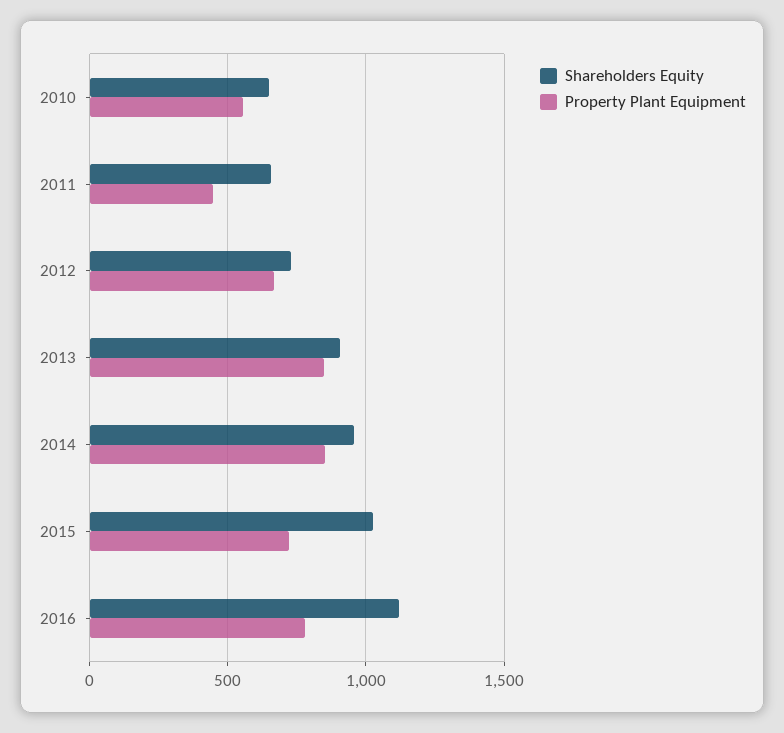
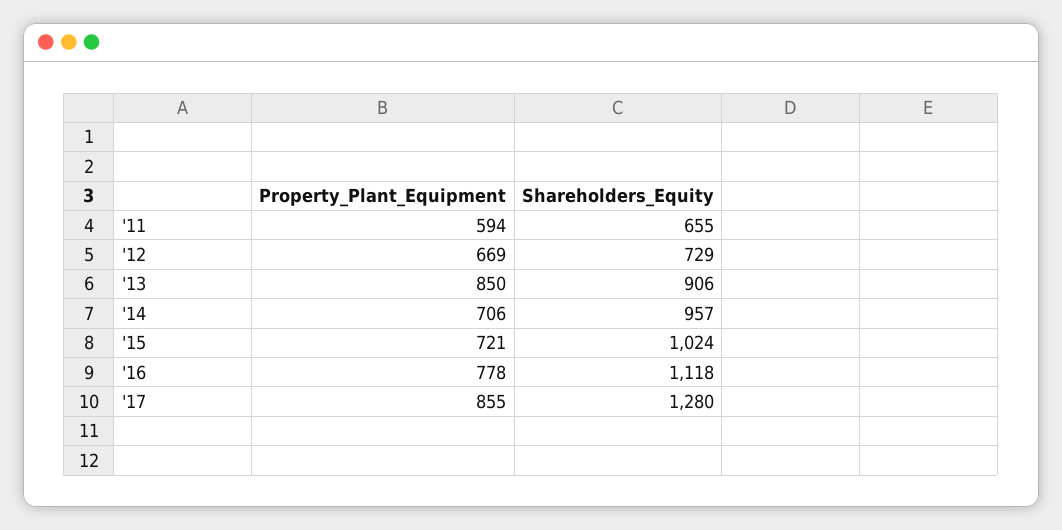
Shareholders Equity, 2010: 650 -> none
Property Plant Equipment, 2010: 550 -> none
Property Plant Equipment, 2011: 450 -> 594
Property Plant Equipment, 2014: 850 -> 706
Property Plant Equipment, '17: none -> 855
Shareholders Equity, '17: none -> 1280

